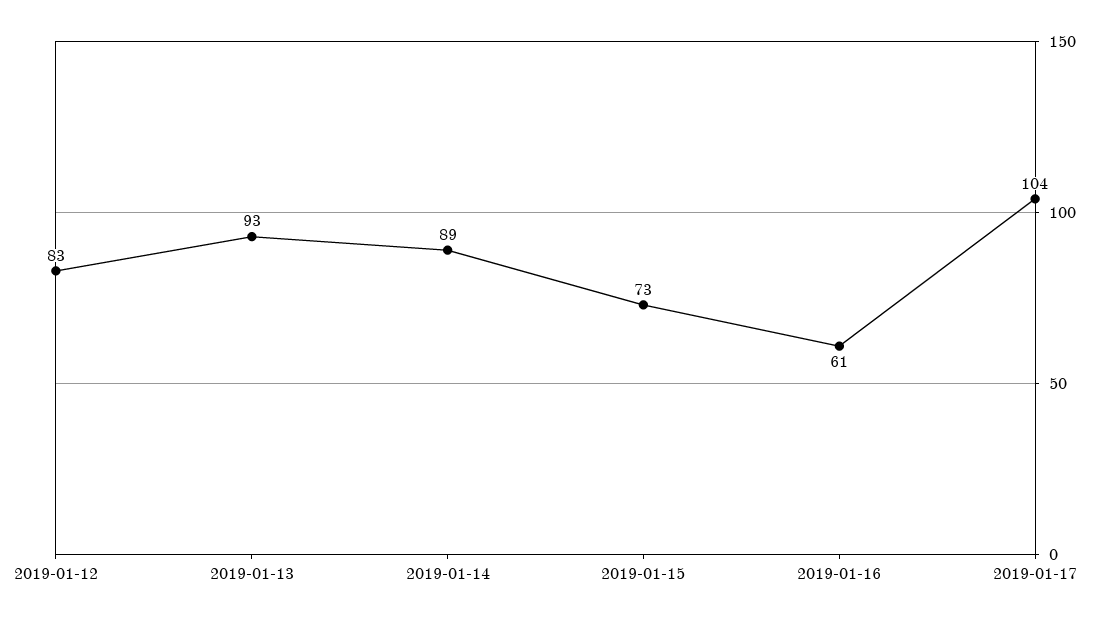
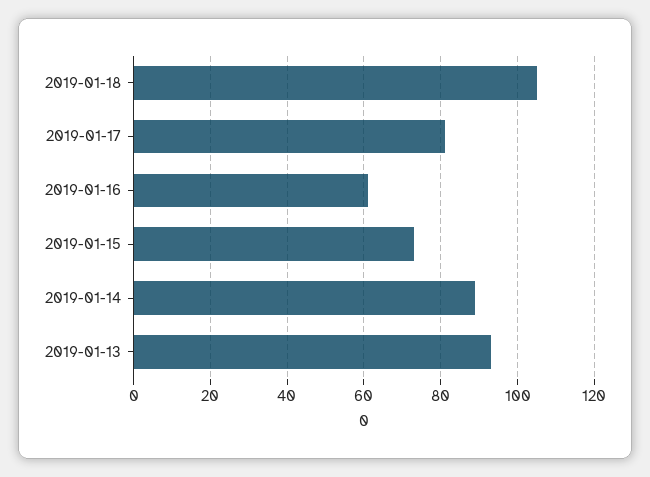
2019-01-12: 83 -> none
2019-01-17: 104 -> 80
2019-01-18: none -> 105

